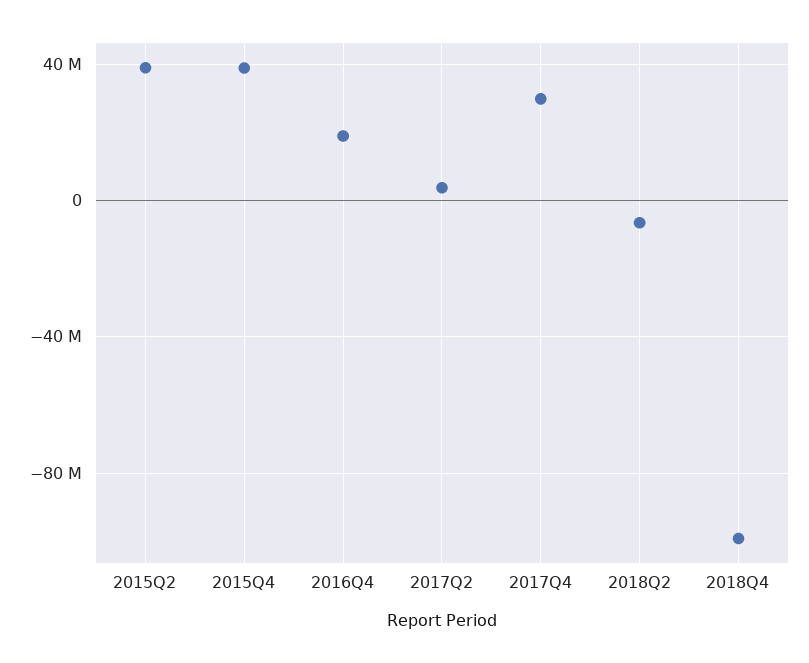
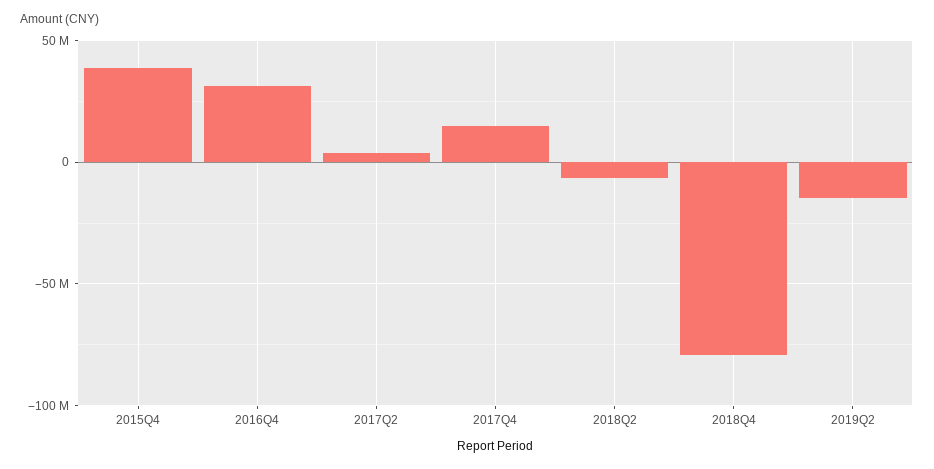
2015Q2: 40000000 -> none
2016Q4: 20000000 -> 30000000
2017Q4: 30000000 -> 15000000
2018Q4: -100000000 -> -80000000
2019Q2: none -> -15000000

